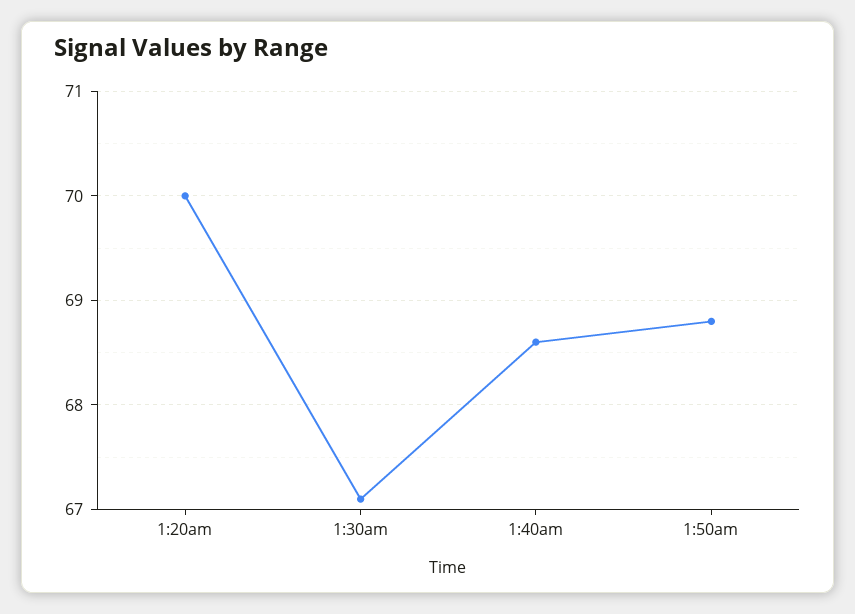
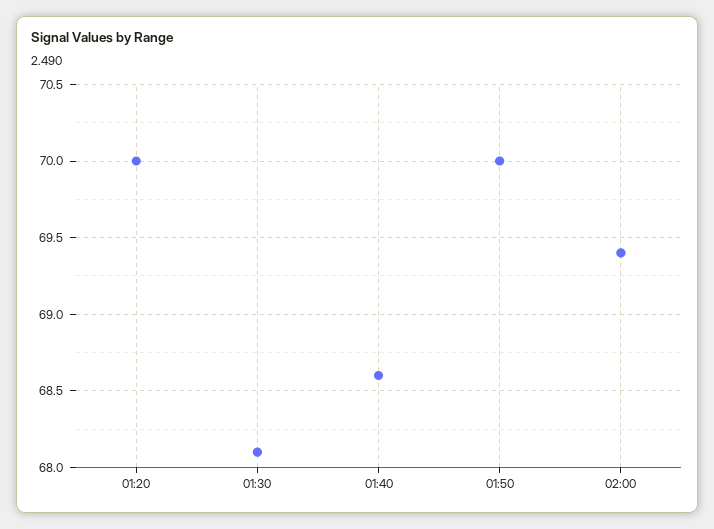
1:30am: 67.1 -> 68.1
1:50am: 68.8 -> 70
02:00: none -> 69.4

